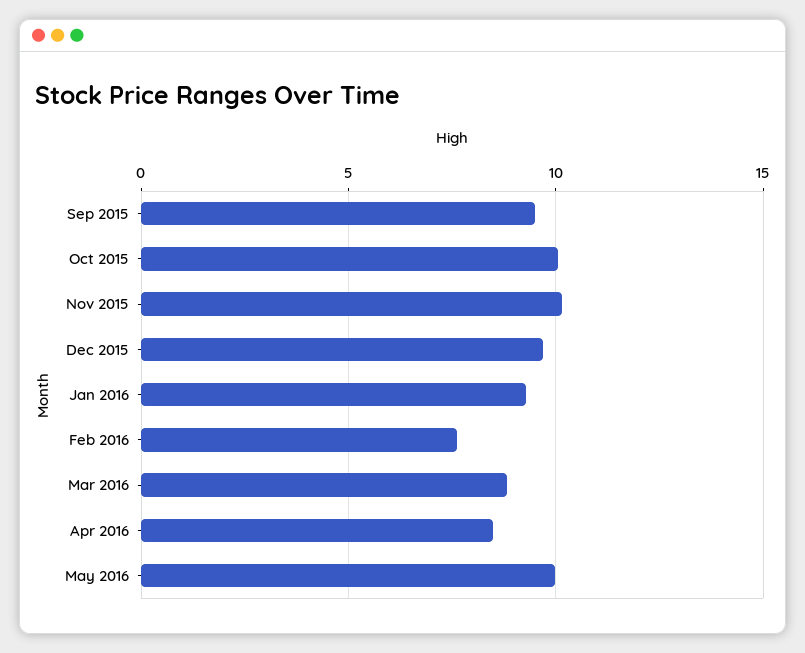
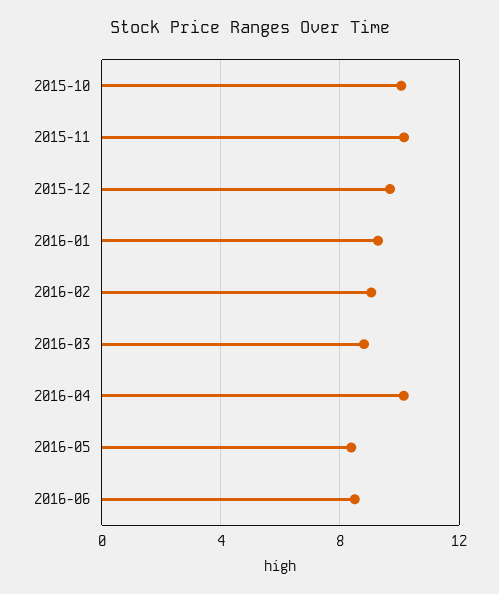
Sep 2015: 9.5 -> none
Feb 2016: 7.5 -> 9
Apr 2016: 8.5 -> 10
May 2016: 10 -> 8.5
2016-06: none -> 8.5

